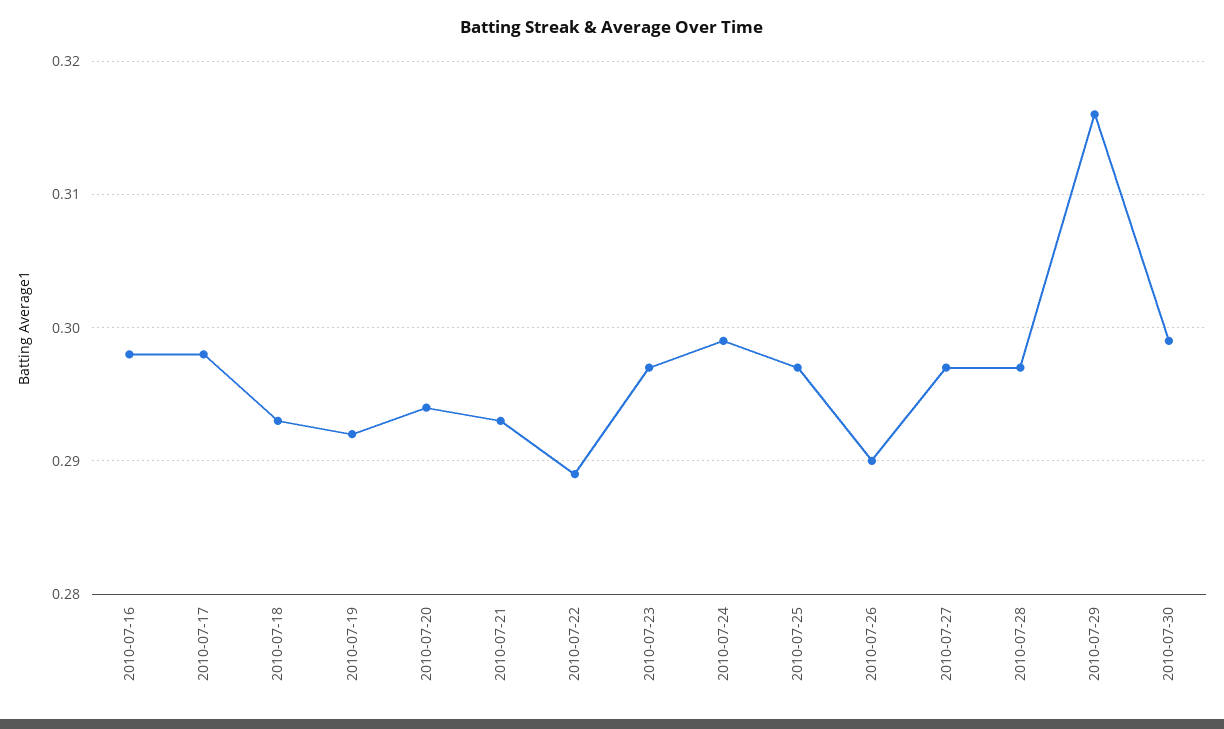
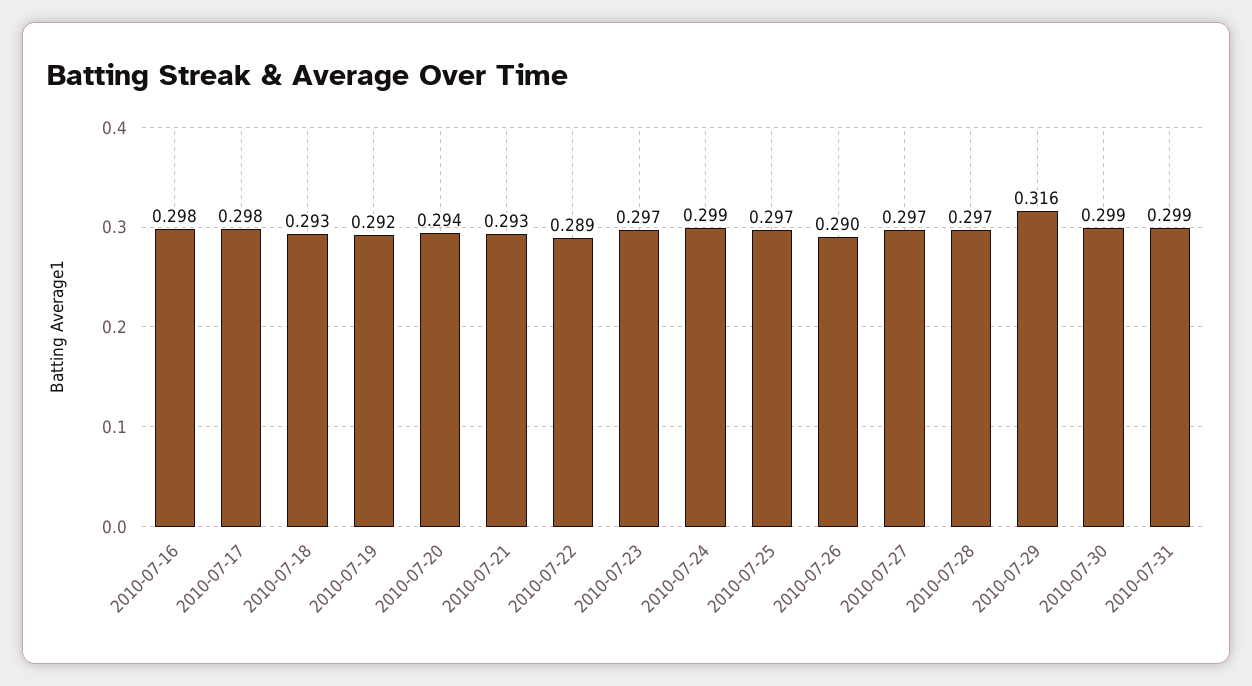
2010-07-31: none -> 0.299

